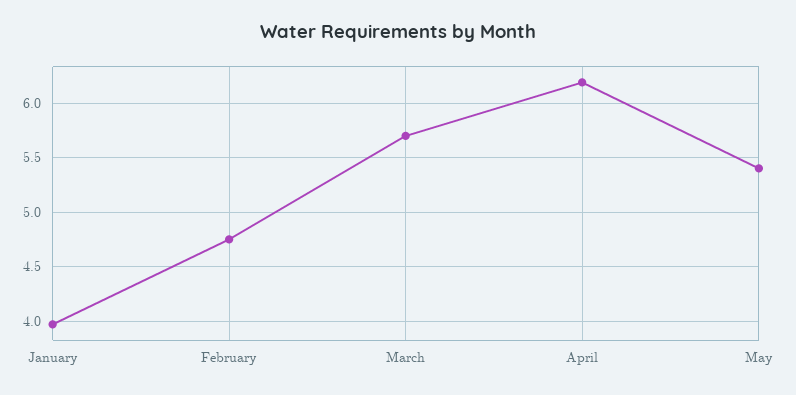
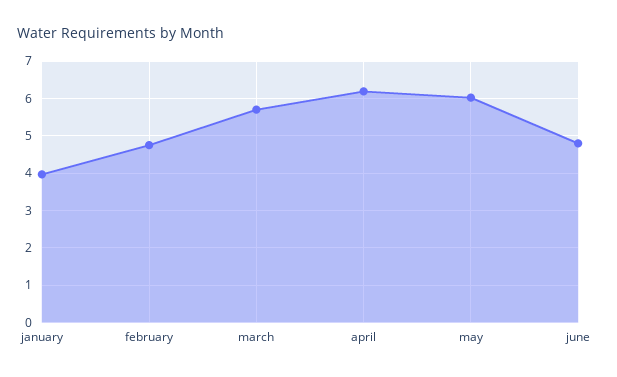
May: 5.4 -> 6
june: none -> 4.8

